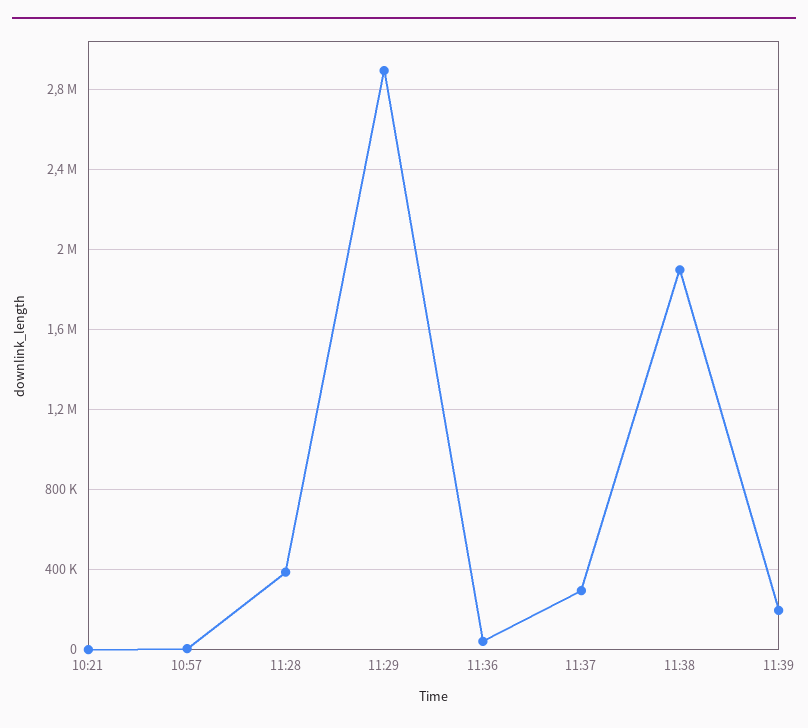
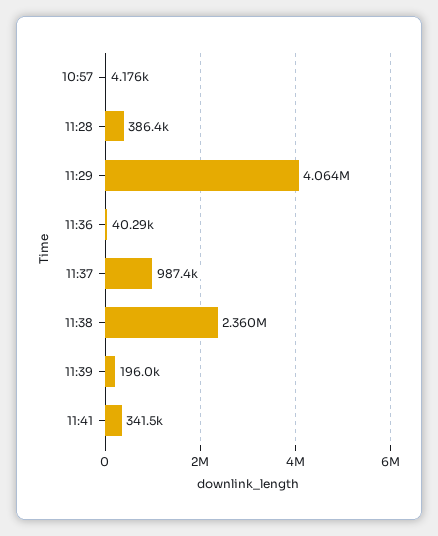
10:21: 0 -> none
11:29: 2900000 -> 4064000
11:37: 300000 -> 987400
11:38: 1900000 -> 2360000
11:41: none -> 341500

